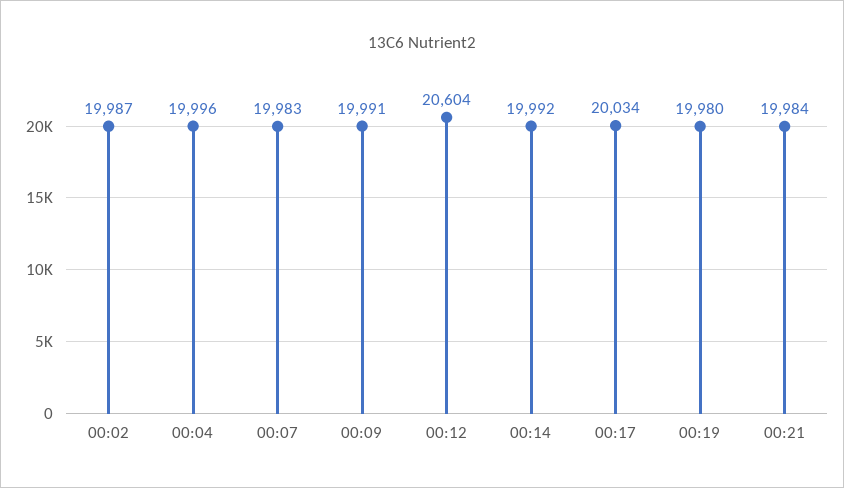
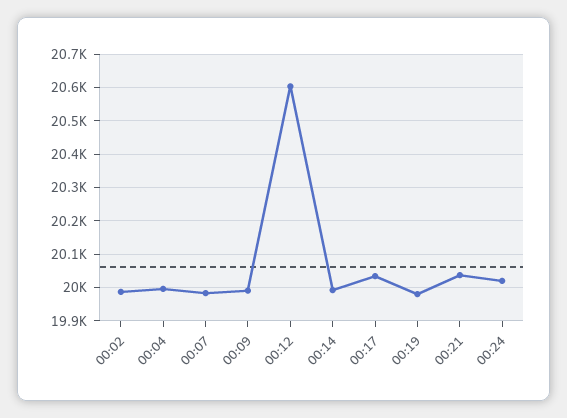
00:21: 19984 -> 20040
00:24: none -> 20020

